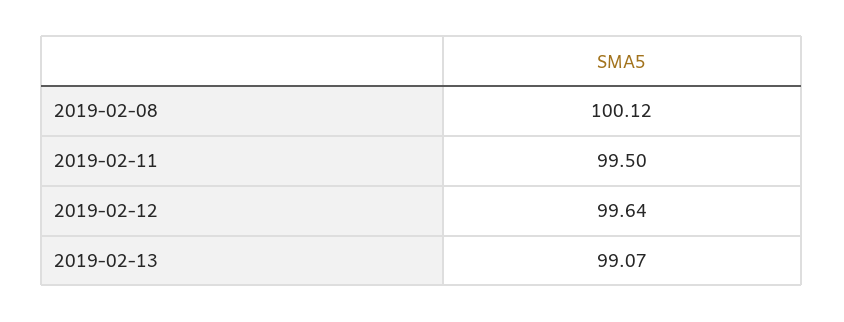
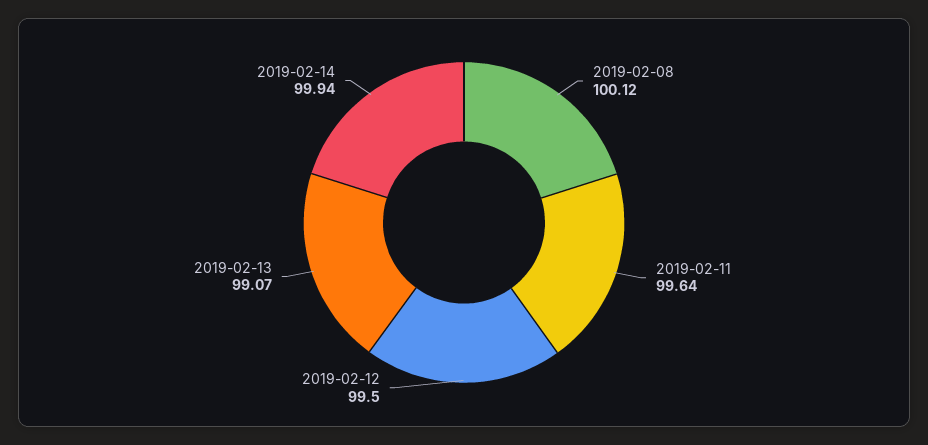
2019-02-11: 99.5 -> 99.64
2019-02-12: 99.64 -> 99.5
2019-02-14: none -> 99.94

